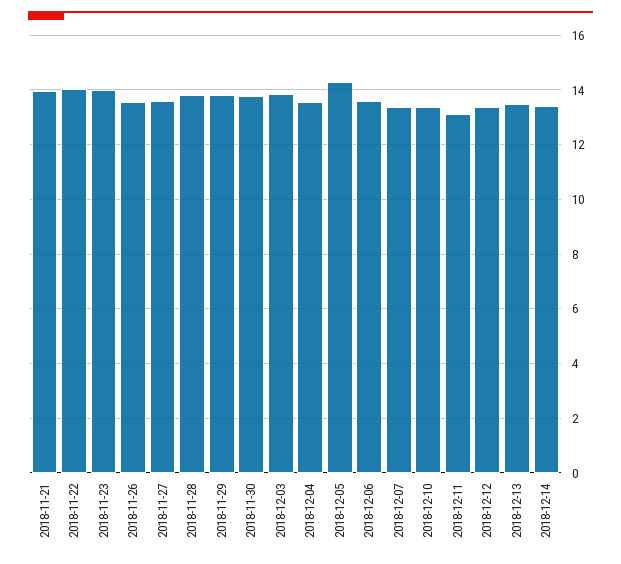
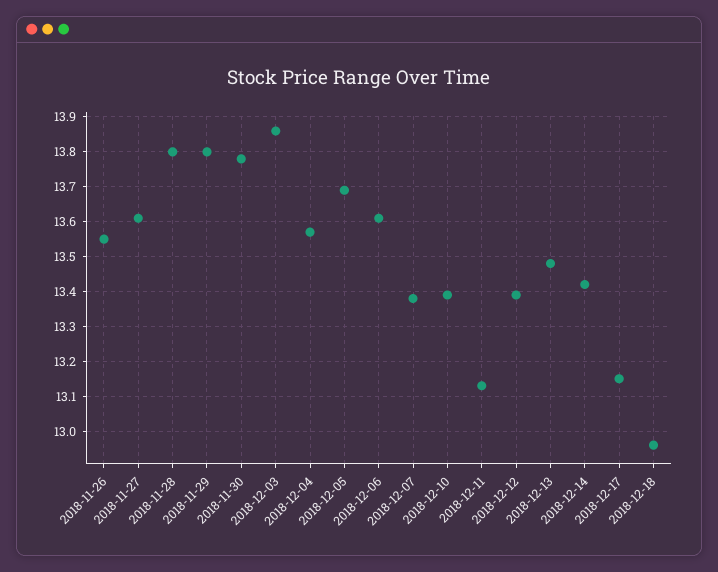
2018-11-21: 14 -> none
2018-11-22: 14 -> none
2018-11-23: 14 -> none
2018-12-05: 14.25 -> 13.7
2018-12-17: none -> 13.15
2018-12-18: none -> 12.95

